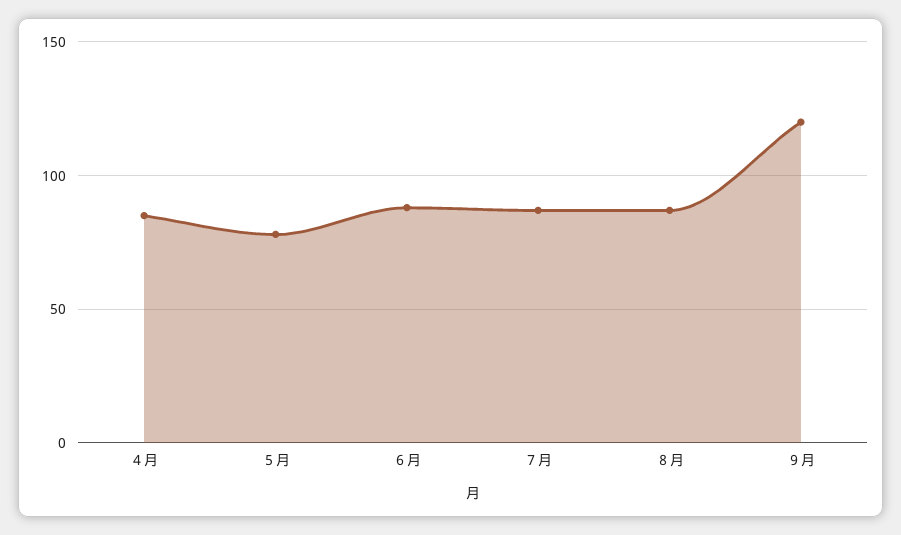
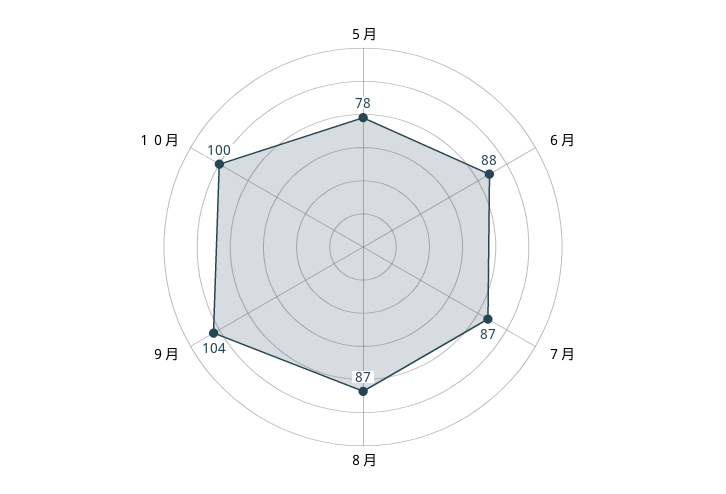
４月: 85 -> none
９月: 120 -> 104
１０月: none -> 100

